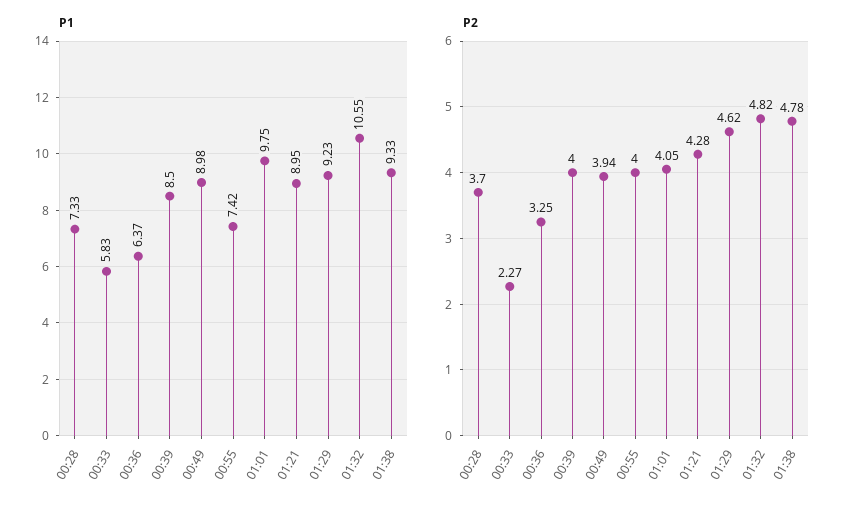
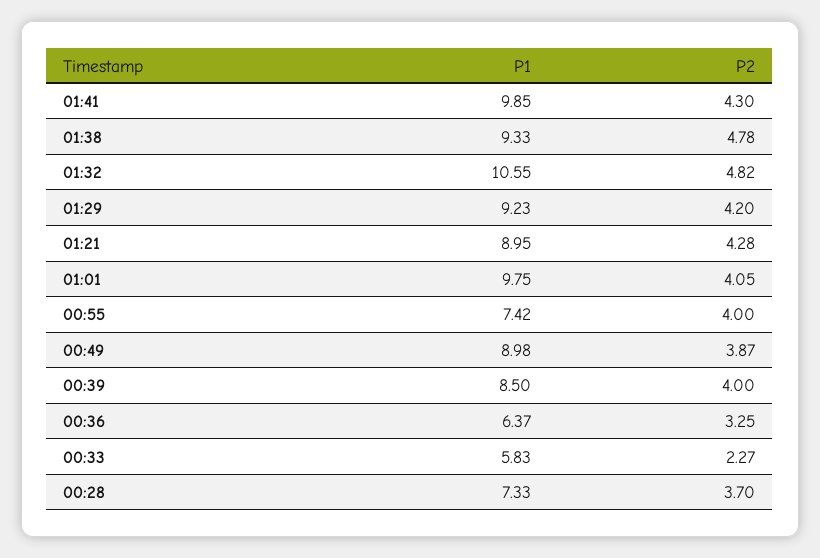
P2, 00:49: 3.94 -> 3.87
P2, 01:29: 4.62 -> 4.2
P1, 01:41: none -> 9.85
P2, 01:41: none -> 4.3

